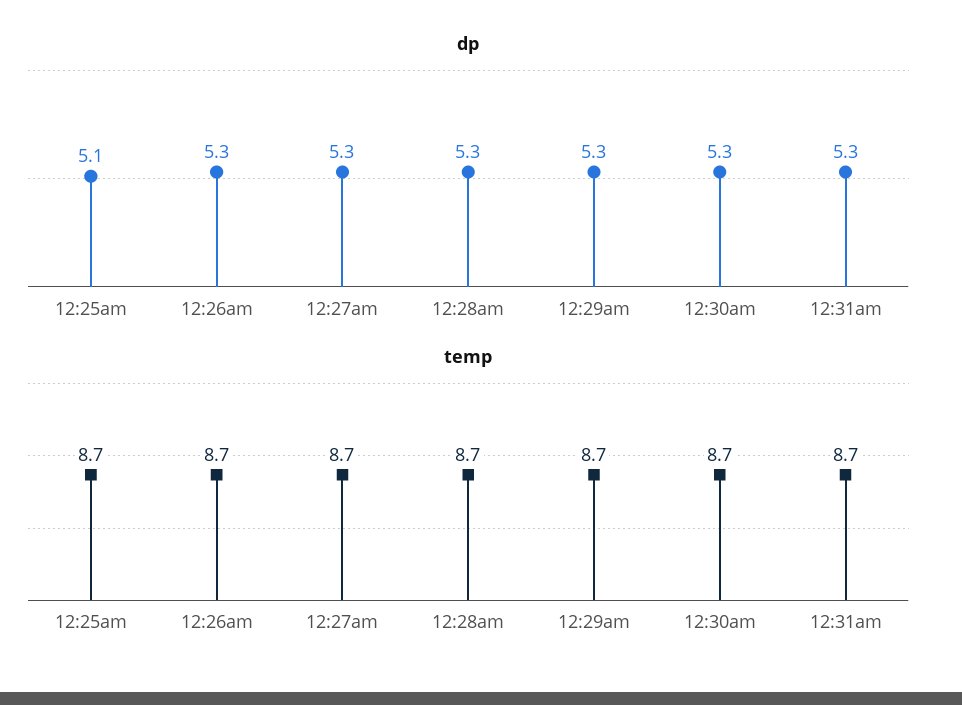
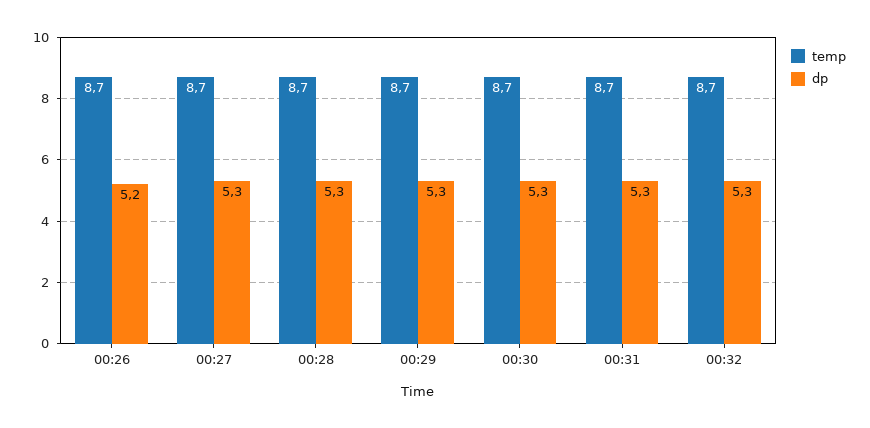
dp, 12:25am: 5.1 -> none
dp, 12:26am: 5.3 -> 5.2
temp, 12:25am: 8.7 -> none
temp, 00:32: none -> 8.7
dp, 00:32: none -> 5.3

